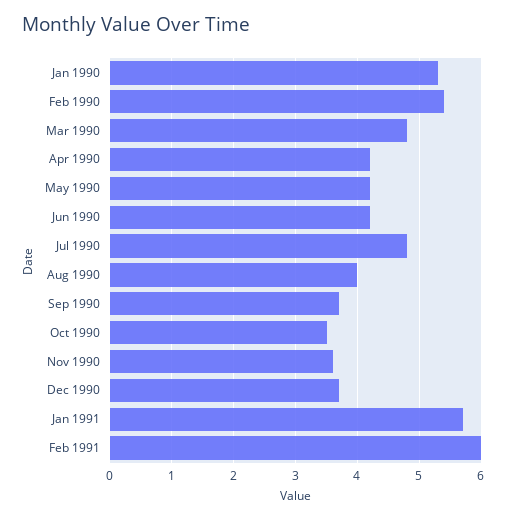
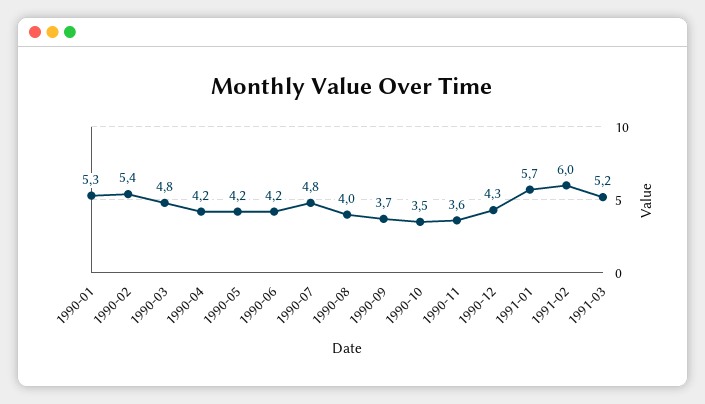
Dec 1990: 3.7 -> 4.3
1991-03: none -> 5.2

